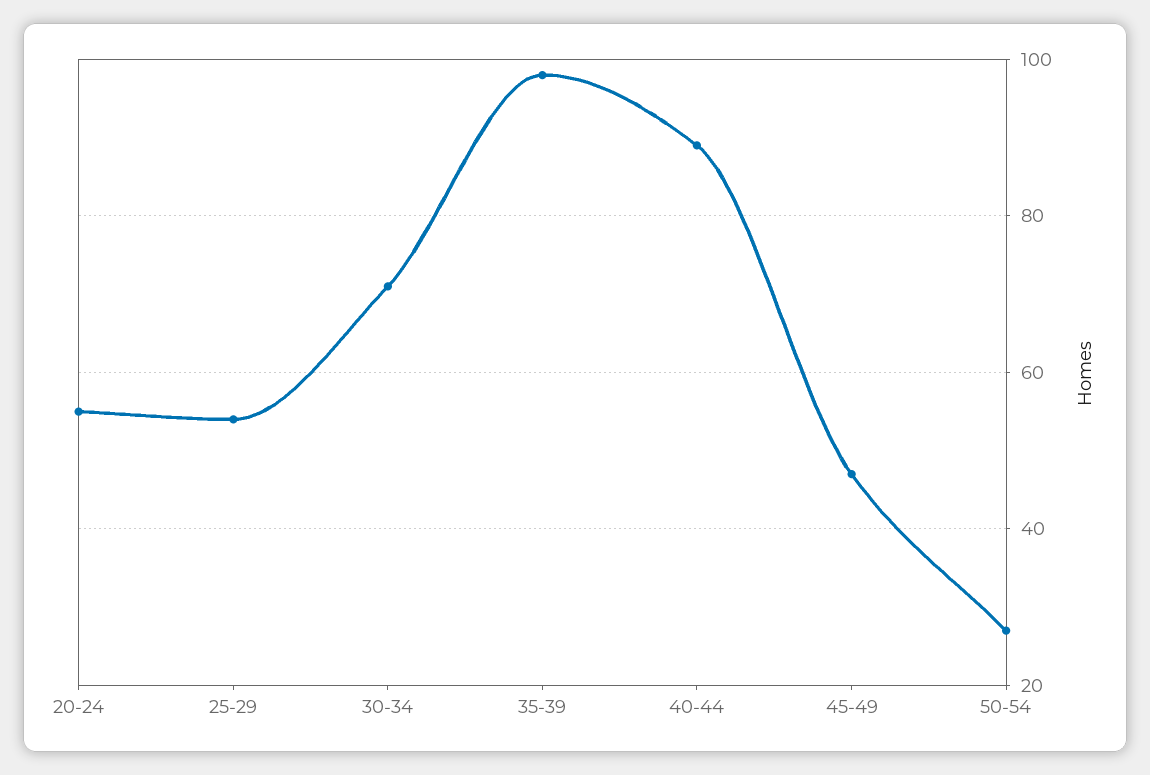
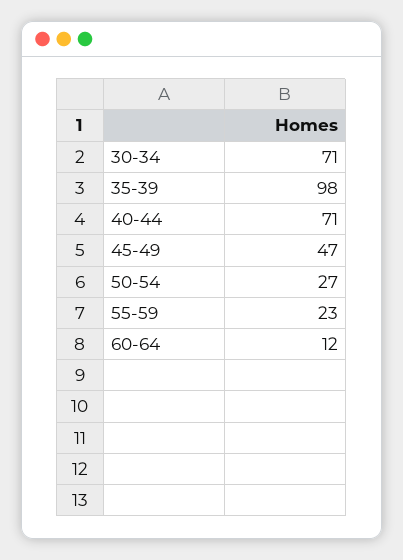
20-24: 55 -> none
25-29: 55 -> none
40-44: 90 -> 71
55-59: none -> 23
60-64: none -> 12

